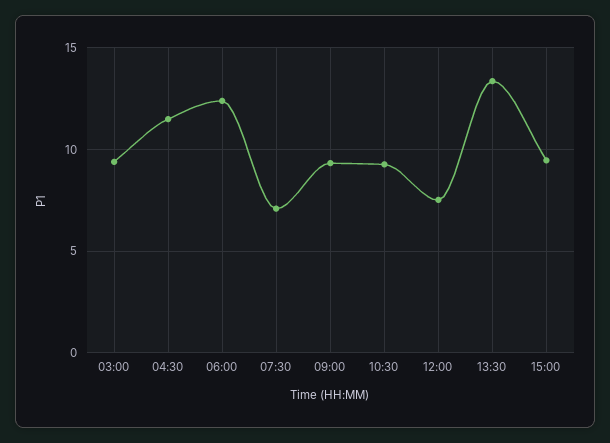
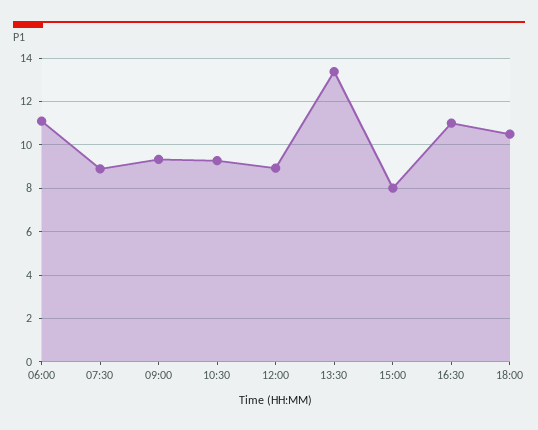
03:00: 9.5 -> none
04:30: 11.5 -> none
06:00: 12.5 -> 11
07:30: 7 -> 9
12:00: 7.5 -> 9
15:00: 9.5 -> 8
16:30: none -> 11
18:00: none -> 10.5

